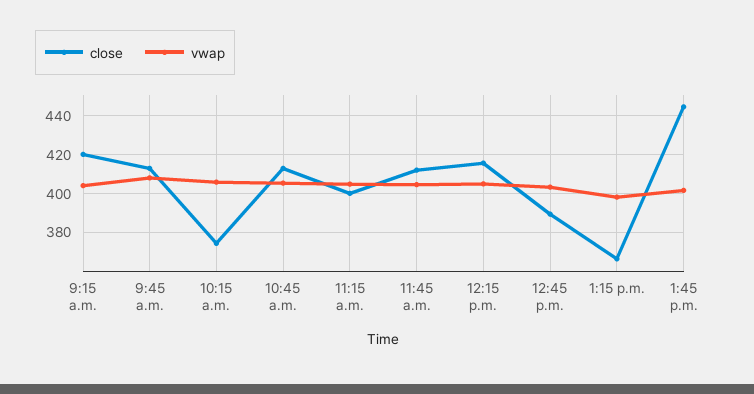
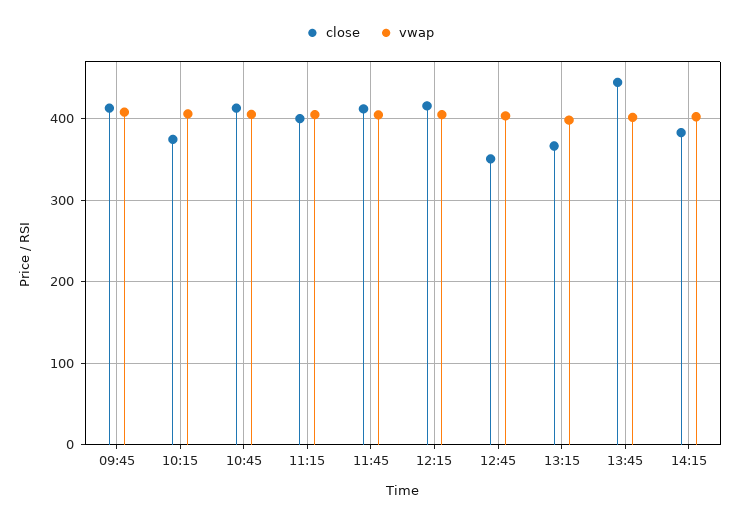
close, 9:15 a.m.: 420 -> none
vwap, 9:15 a.m.: 405 -> none
close, 12:45 p.m.: 390 -> 350
close, 14:15: none -> 380
vwap, 14:15: none -> 400

